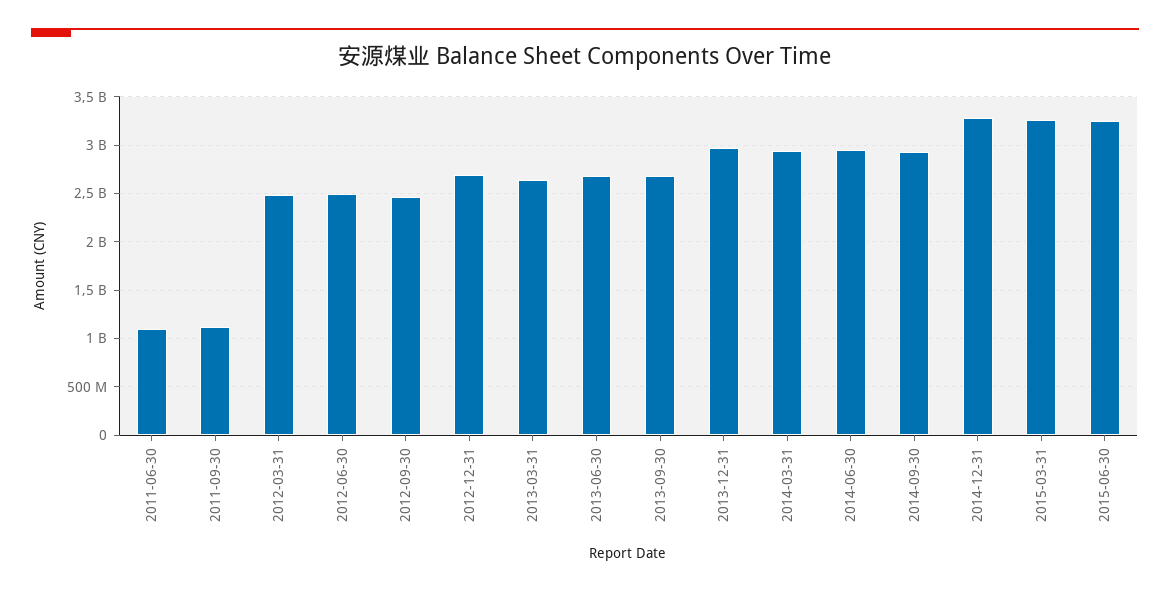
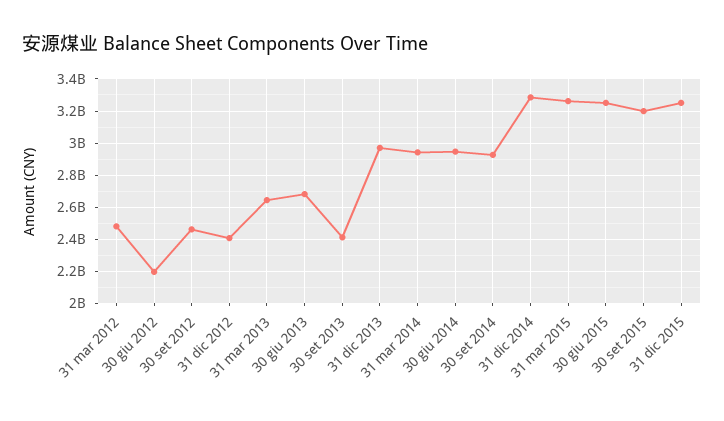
2011-06-30: 1100000000 -> none
2011-09-30: 1100000000 -> none
2012-06-30: 2500000000 -> 2200000000
2012-12-31: 2700000000 -> 2400000000
2013-09-30: 2700000000 -> 2400000000
30 set 2015: none -> 3200000000
31 dic 2015: none -> 3250000000

